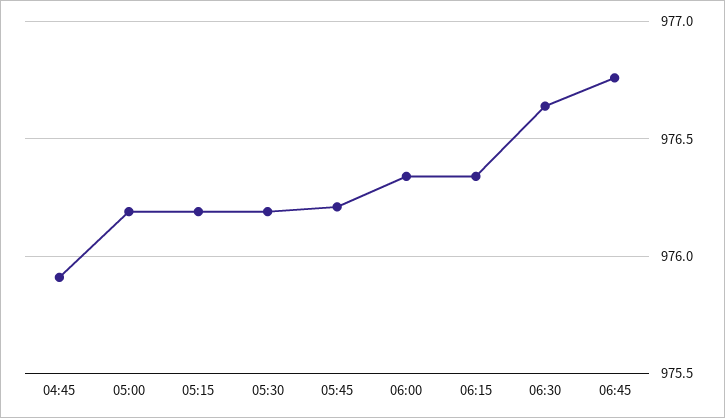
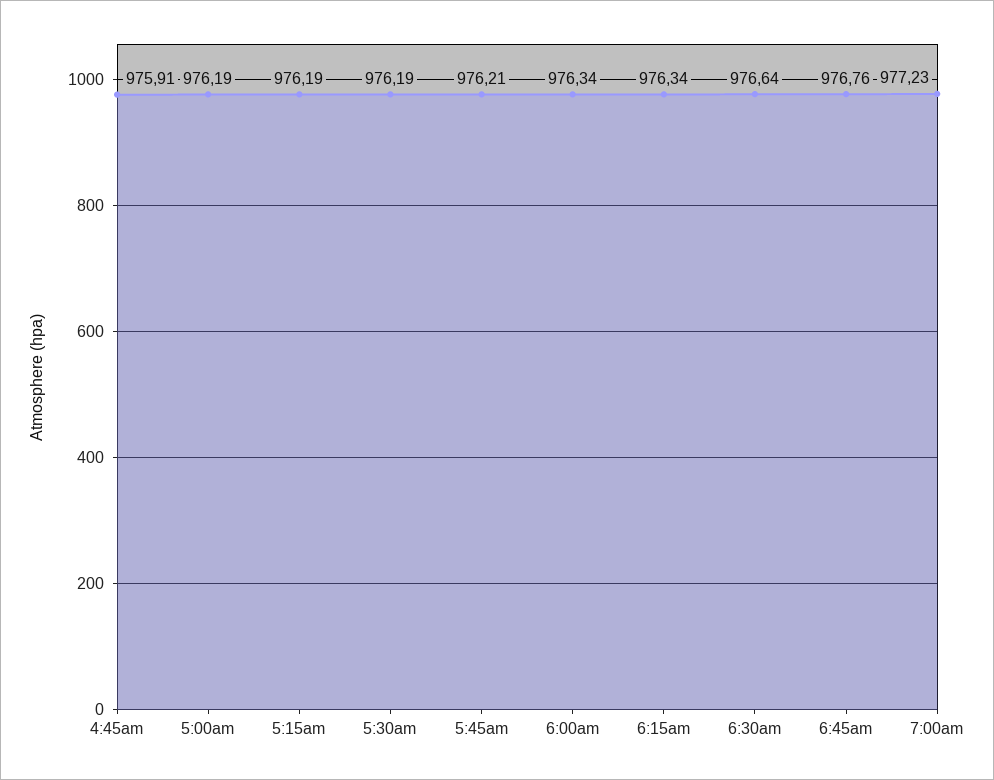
7:00am: none -> 977.23

